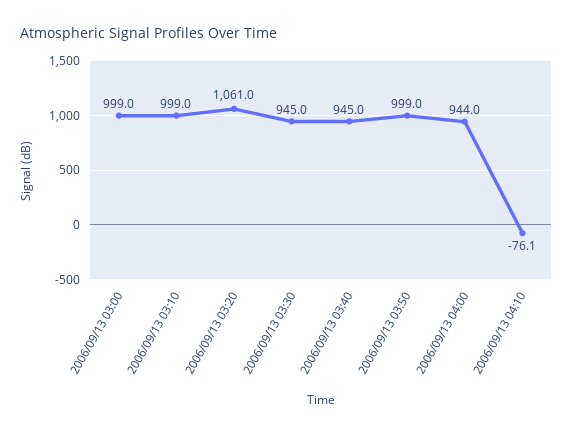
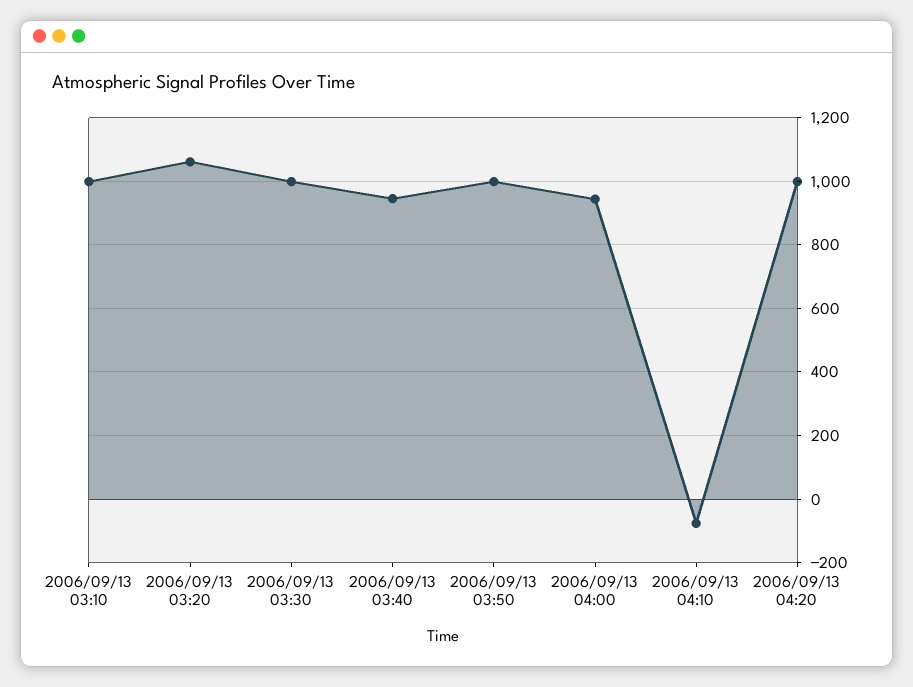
2006/09/13 03:00: 999 -> none
2006/09/13 03:30: 945 -> 1000
2006/09/13 04:20: none -> 1000

